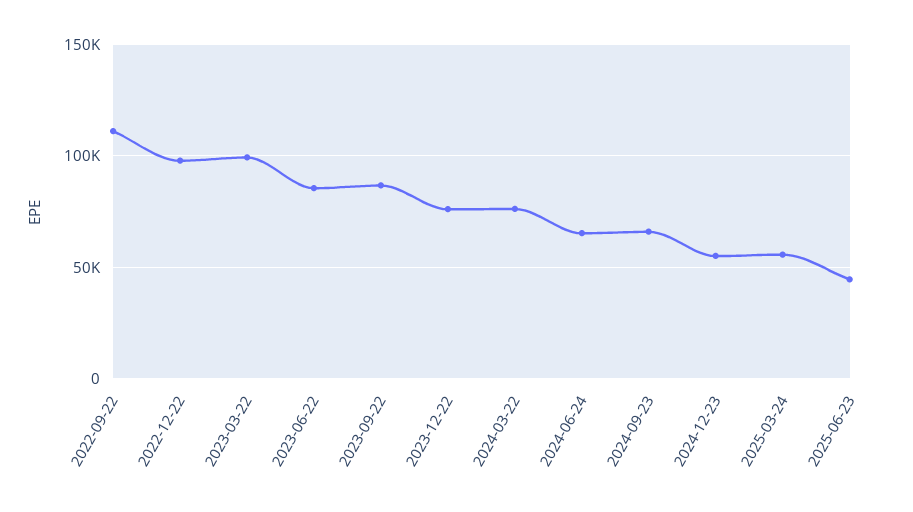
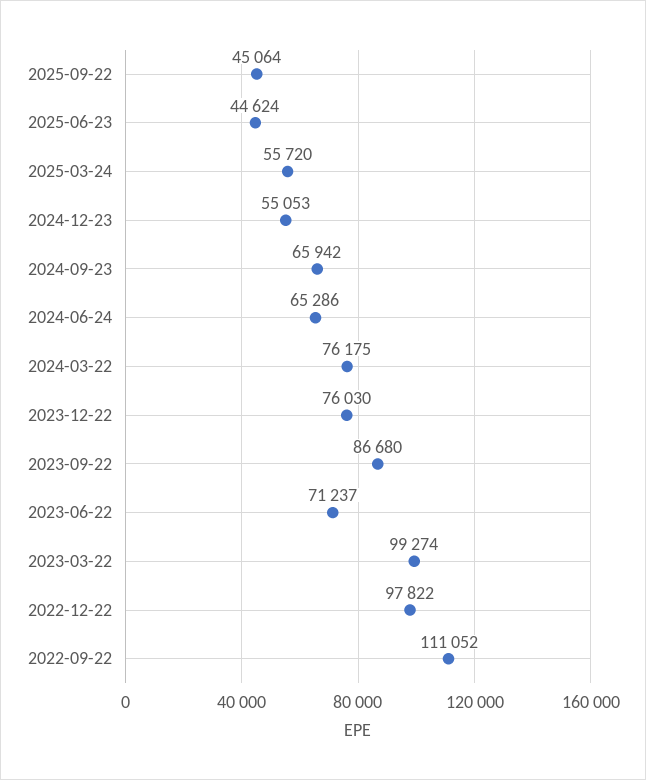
2023-06-22: 85000 -> 71237
2025-09-22: none -> 45064

